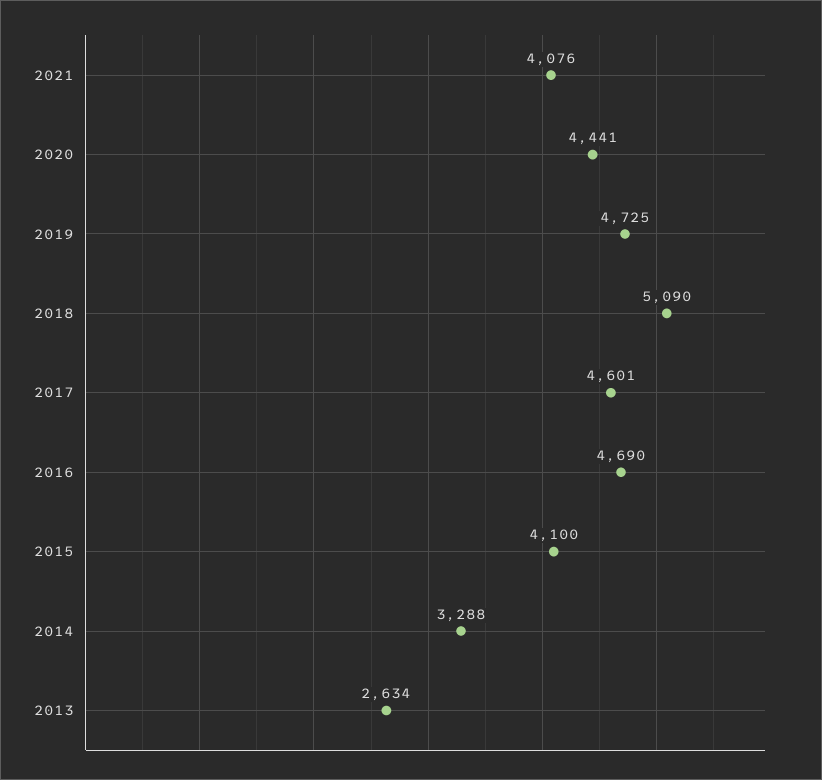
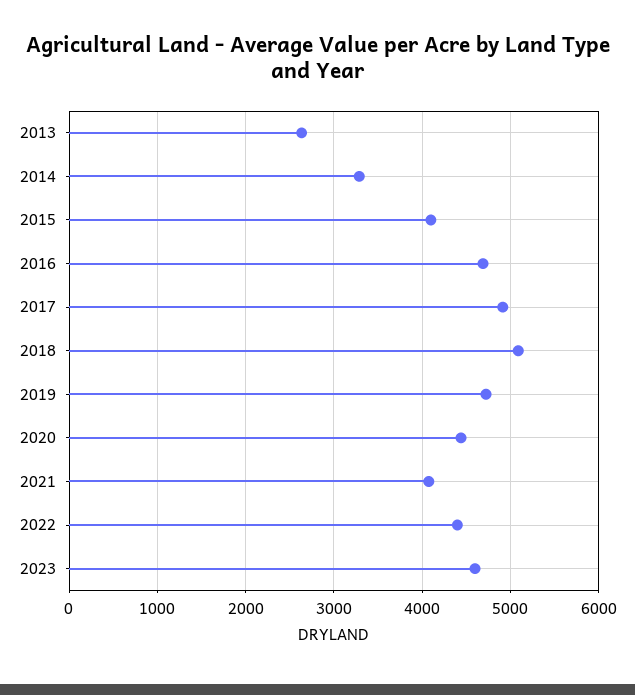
2017: 4601 -> 4900
2022: none -> 4400
2023: none -> 4600

